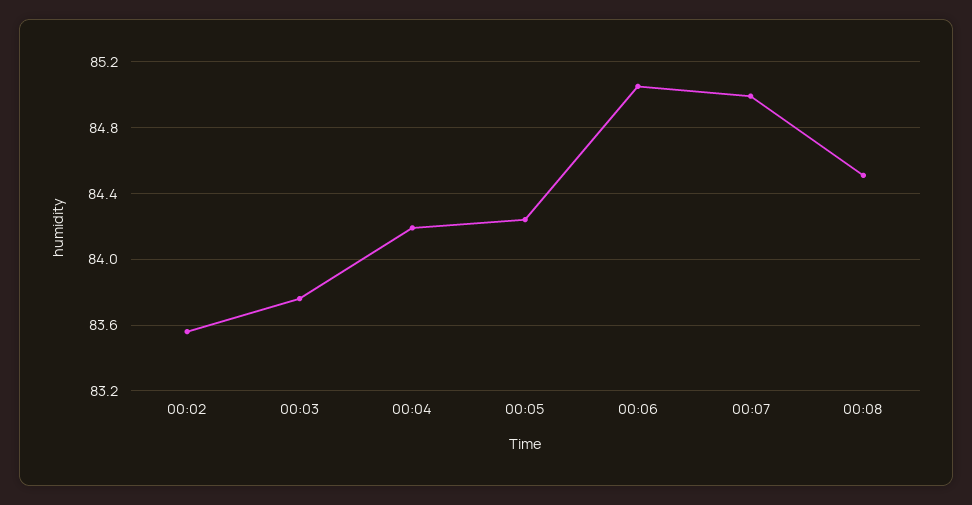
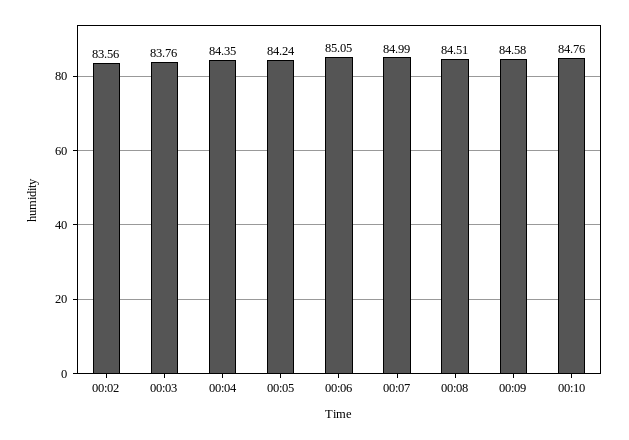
00:04: 84.2 -> 84.35
00:09: none -> 84.58
00:10: none -> 84.76

